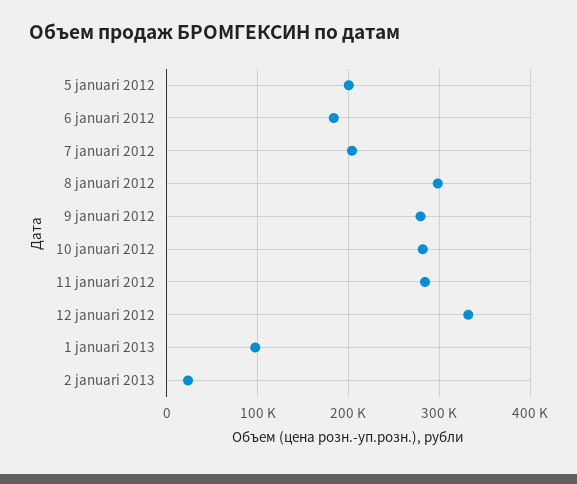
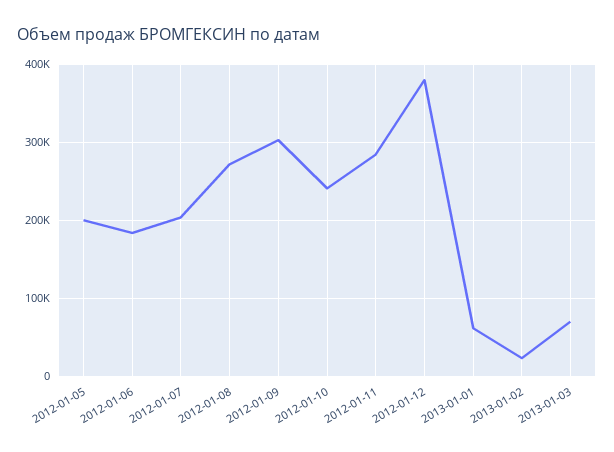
8 januari 2012: 300000 -> 270000
9 januari 2012: 280000 -> 300000
10 januari 2012: 280000 -> 240000
12 januari 2012: 330000 -> 380000
1 januari 2013: 100000 -> 60000
2013-01-03: none -> 70000

